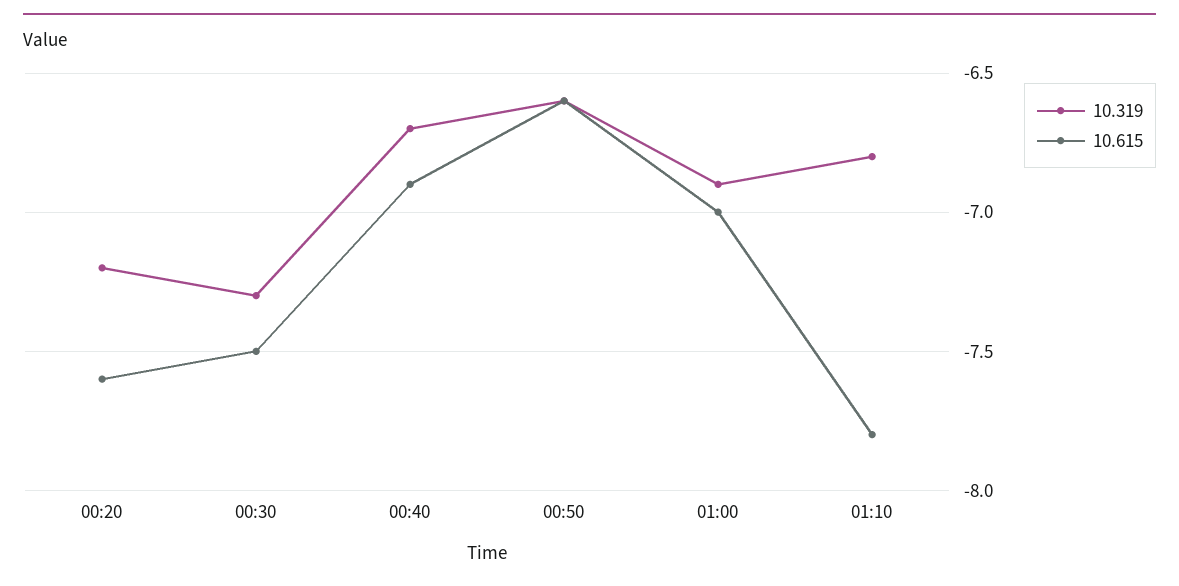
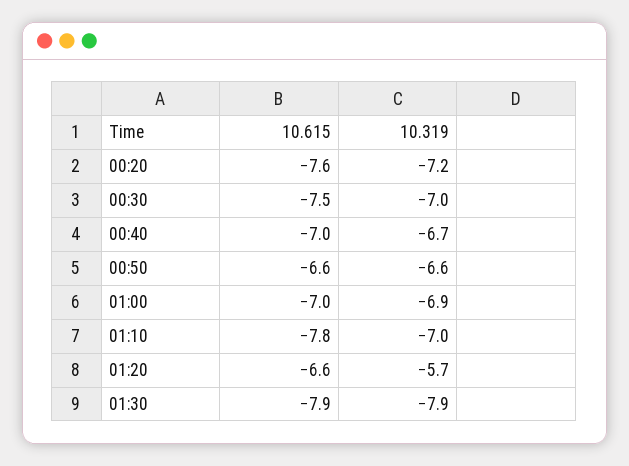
10.319, 00:30: -7.3 -> -7
10.615, 00:40: -6.9 -> -7
10.319, 01:10: -6.8 -> -7
10.615, 01:20: none -> -6.6
10.319, 01:20: none -> -5.7
10.615, 01:30: none -> -7.9
10.319, 01:30: none -> -7.9

